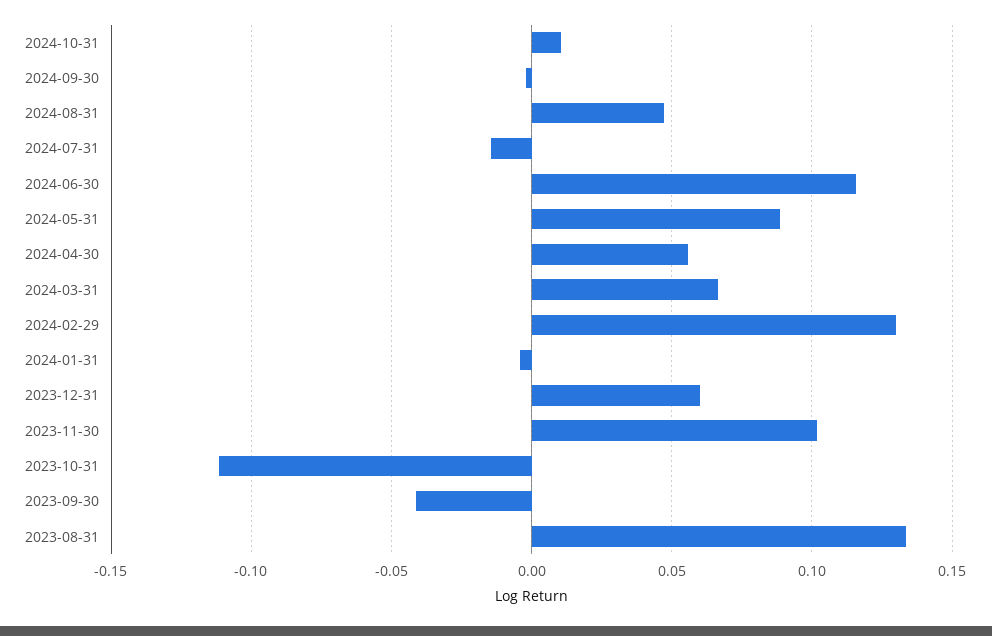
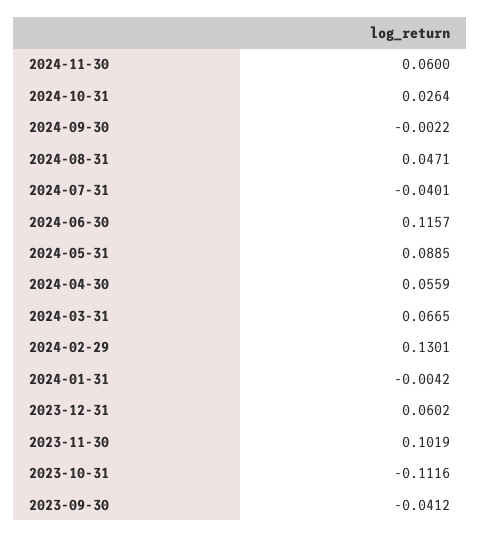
2024-10-31: 0.01 -> 0.0264
2024-07-31: -0.015 -> -0.0401
2023-08-31: 0.135 -> none
2024-11-30: none -> 0.06

